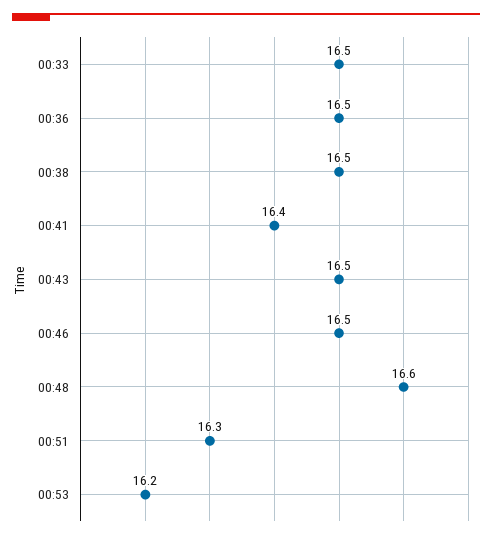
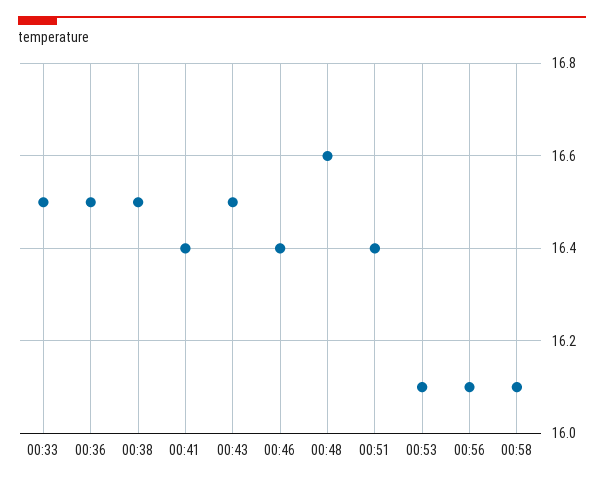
00:46: 16.5 -> 16.4
00:51: 16.3 -> 16.4
00:53: 16.2 -> 16.1
00:56: none -> 16.1
00:58: none -> 16.1

